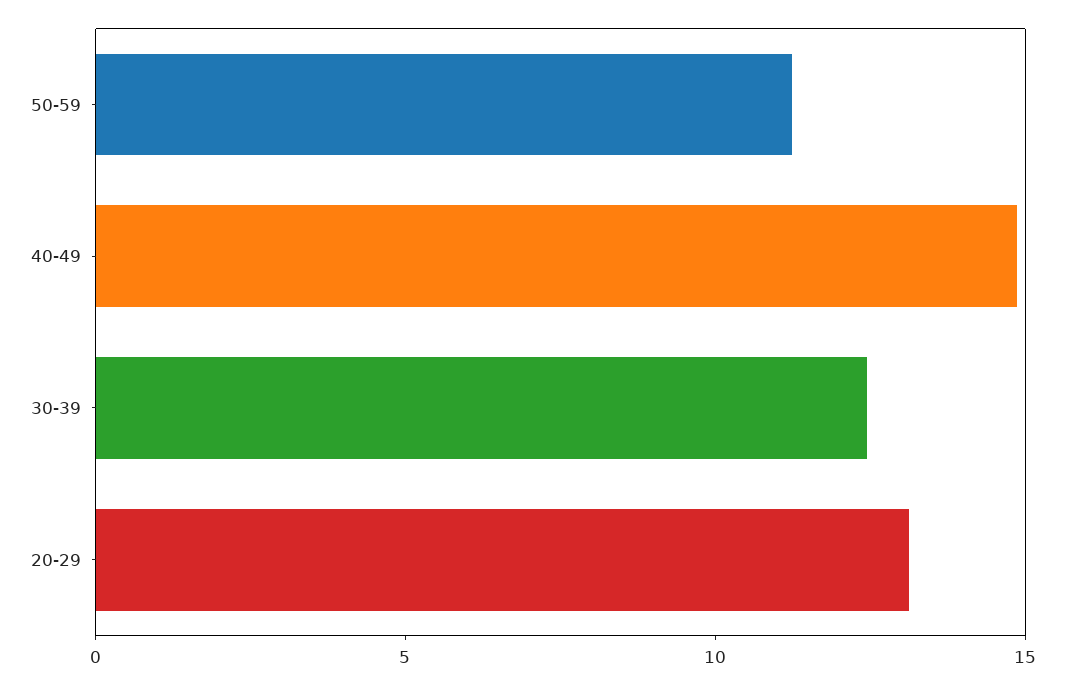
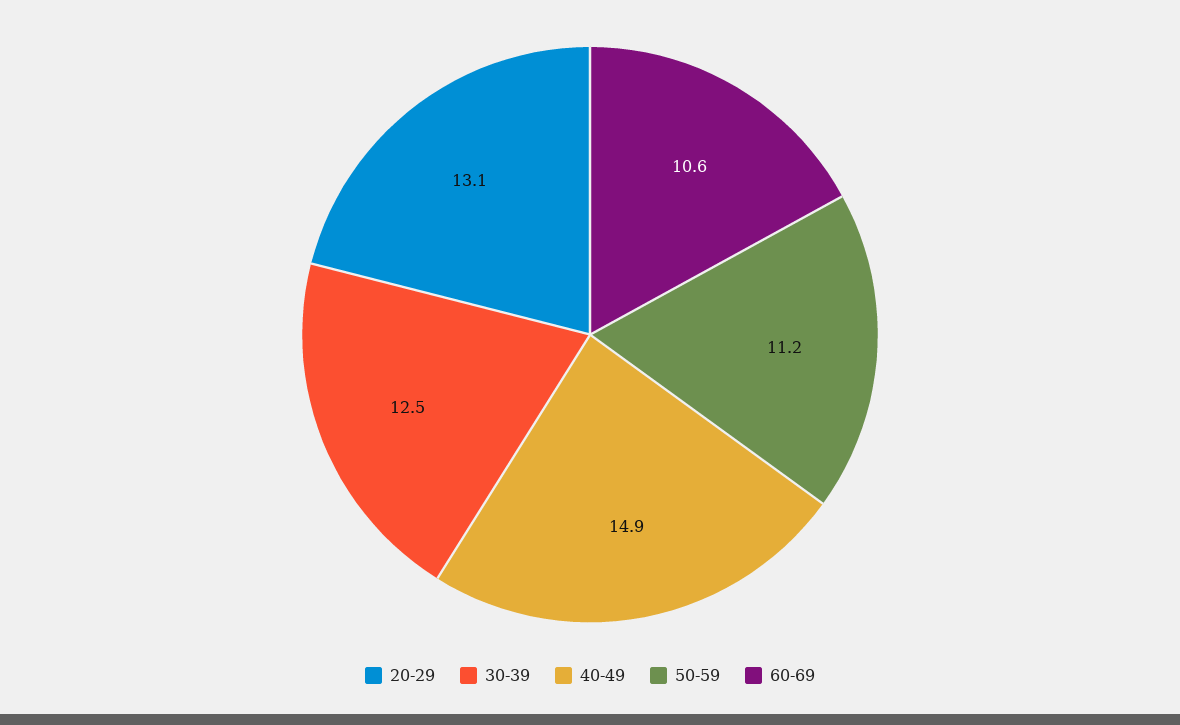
60-69: none -> 10.6

